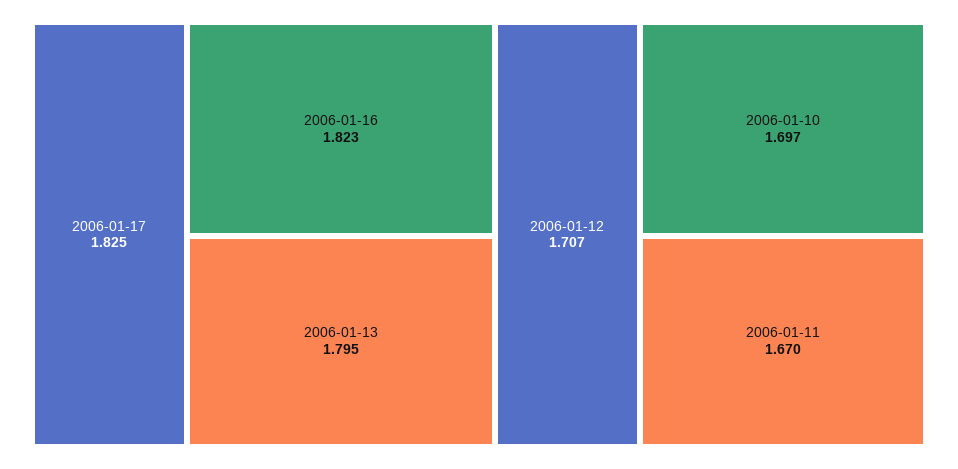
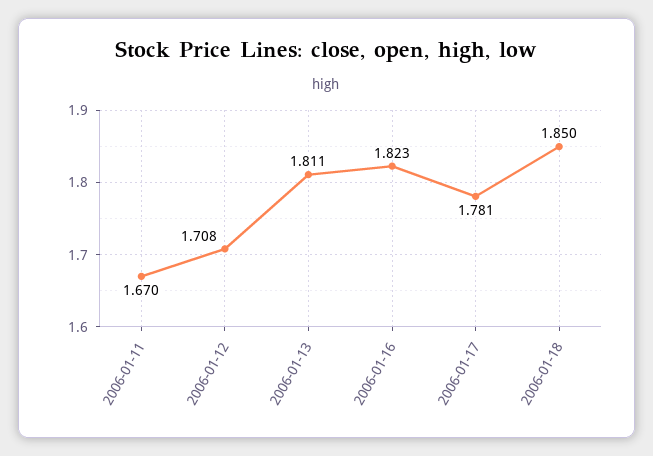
2006-01-17: 1.825 -> 1.781
2006-01-13: 1.795 -> 1.811
2006-01-12: 1.707 -> 1.708
2006-01-10: 1.697 -> none
2006-01-18: none -> 1.85

